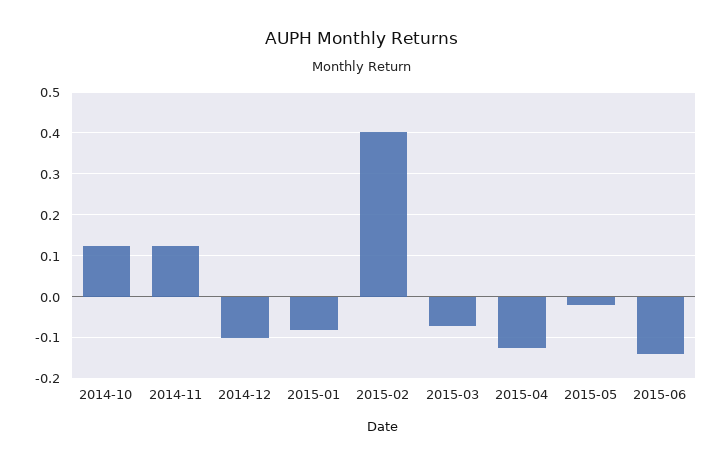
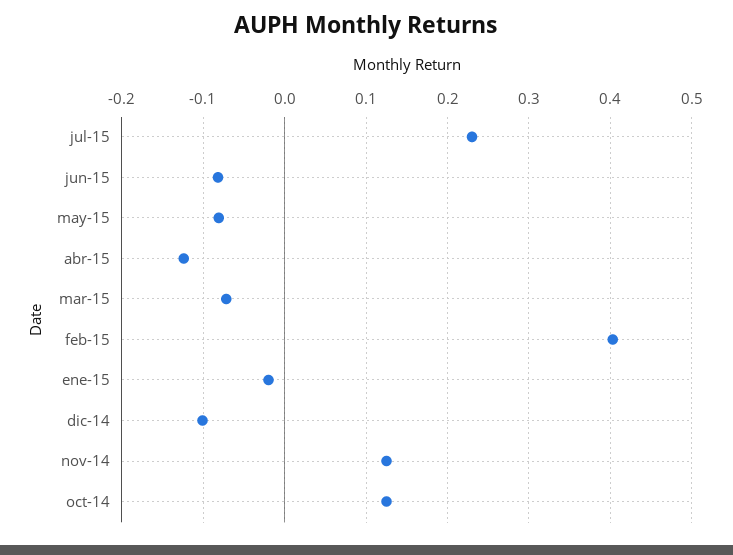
2015-01: -0.08 -> -0.02
2015-05: -0.02 -> -0.08
2015-06: -0.14 -> -0.08
jul-15: none -> 0.23

